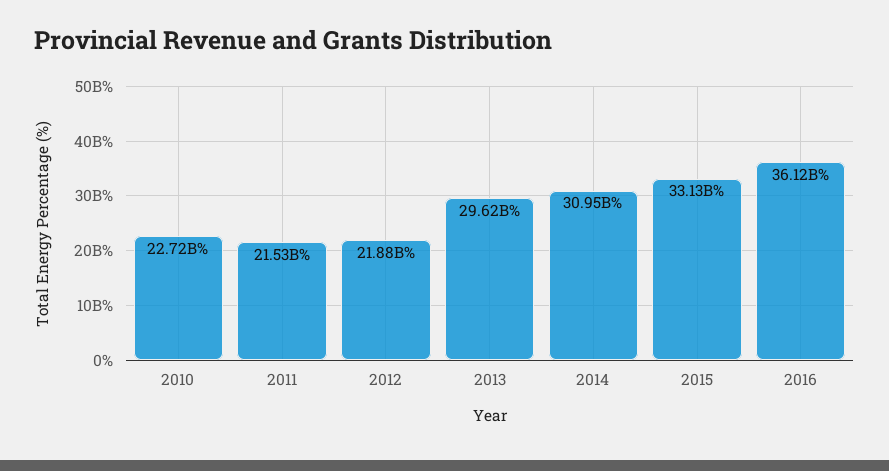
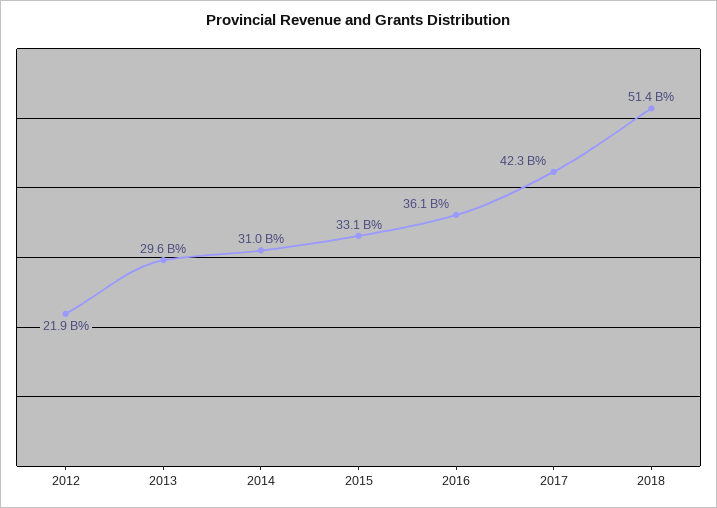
2010: 22720000000 -> none
2011: 21530000000 -> none
2017: none -> 42300000000
2018: none -> 51400000000

